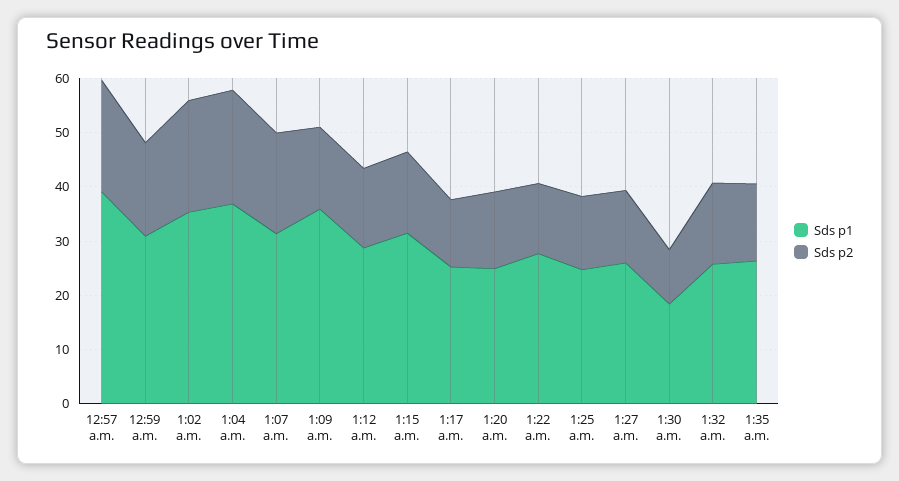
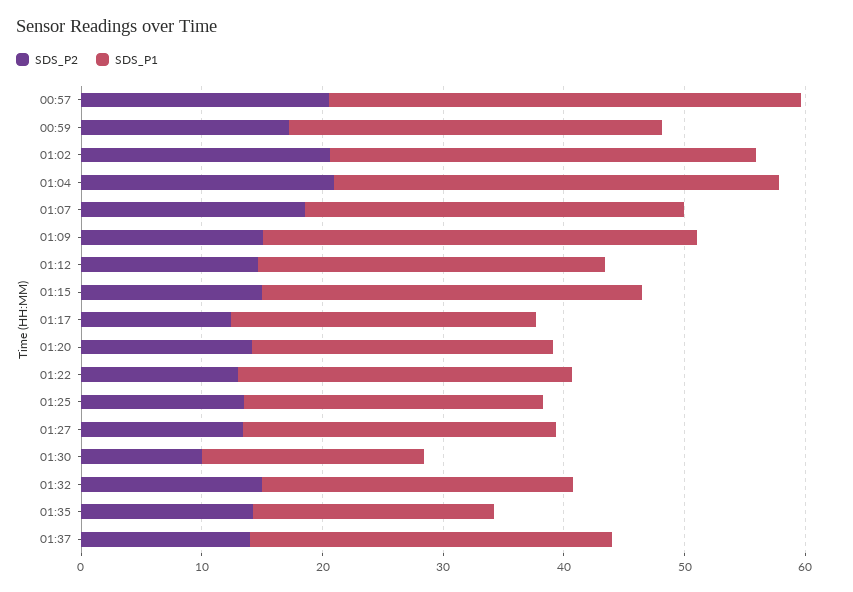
Sds p1, 1:35 a.m.: 26 -> 20
Sds p2, 01:37: none -> 14
Sds p1, 01:37: none -> 30

